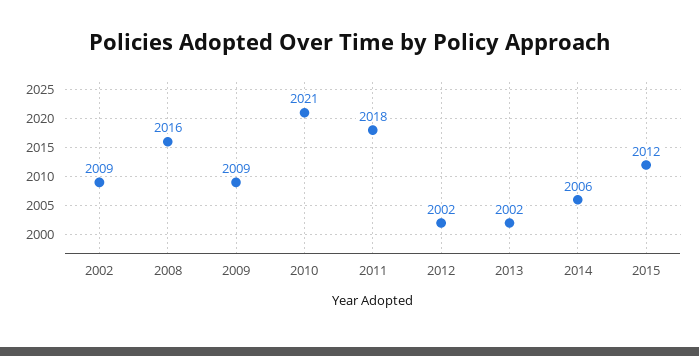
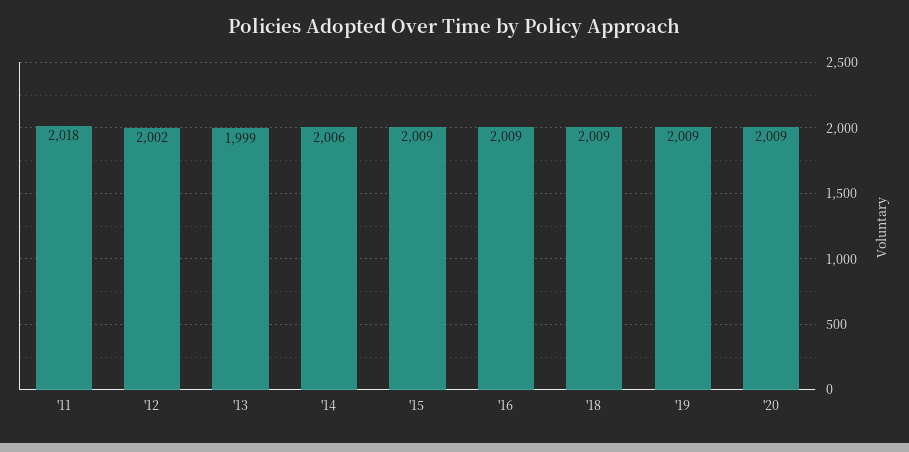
2002: 2009 -> none
2008: 2016 -> none
2009: 2009 -> none
2010: 2021 -> none
2013: 2002 -> 1999
2015: 2012 -> 2009
'16: none -> 2009
'18: none -> 2009
'19: none -> 2009
'20: none -> 2009

